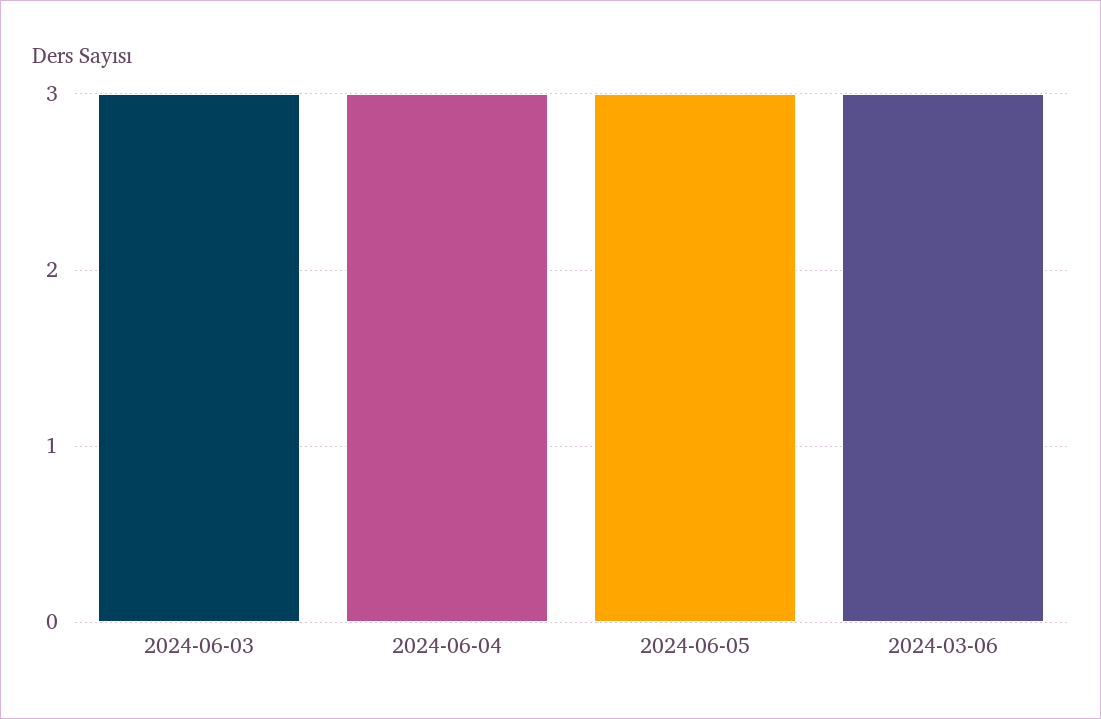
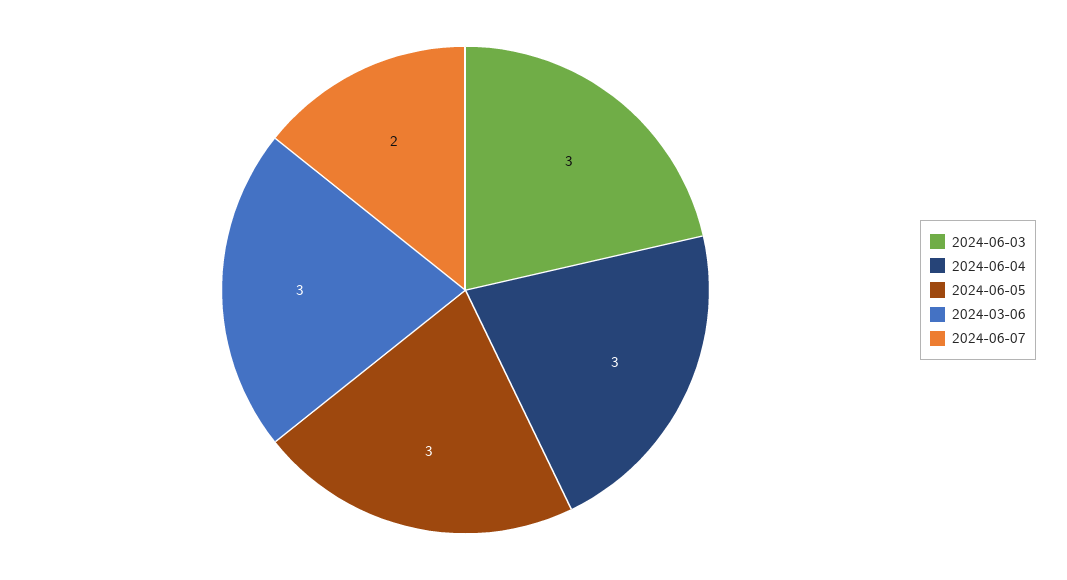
2024-06-07: none -> 2

